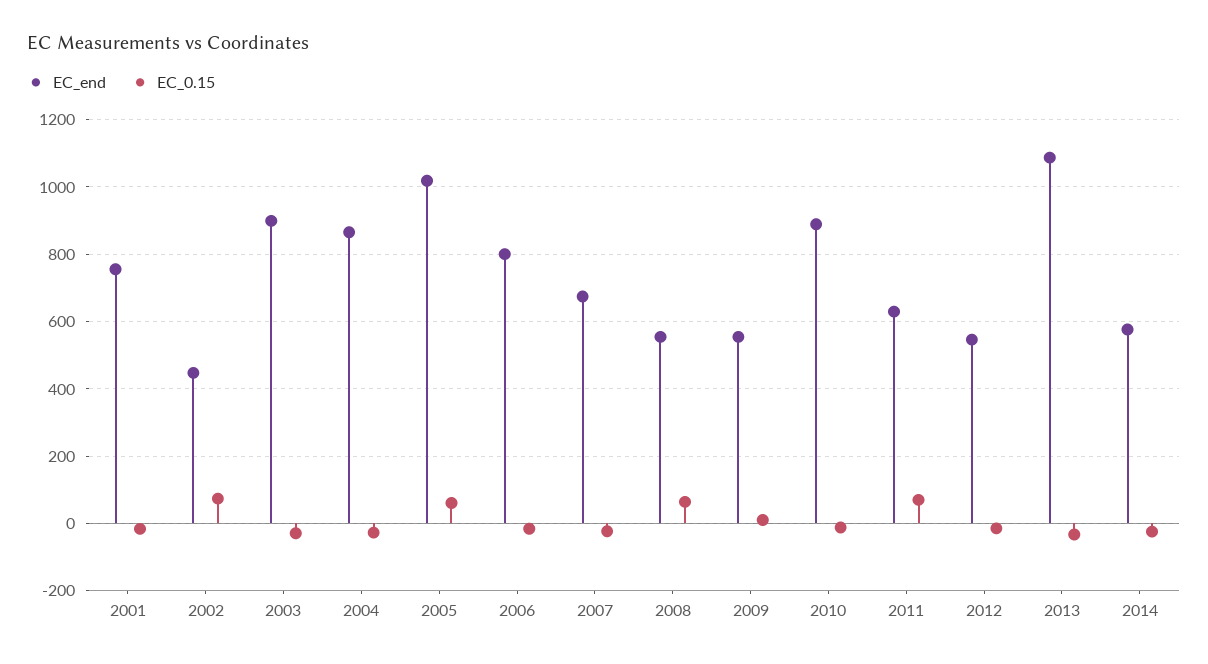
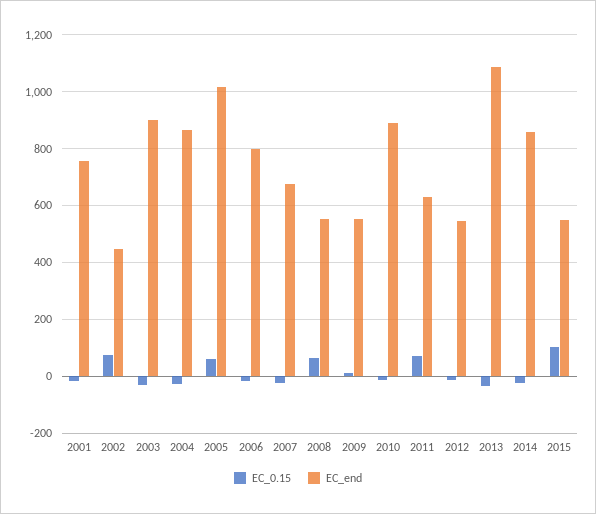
EC_end, 2014: 580 -> 850
EC_0.15, 2015: none -> 100
EC_end, 2015: none -> 550

